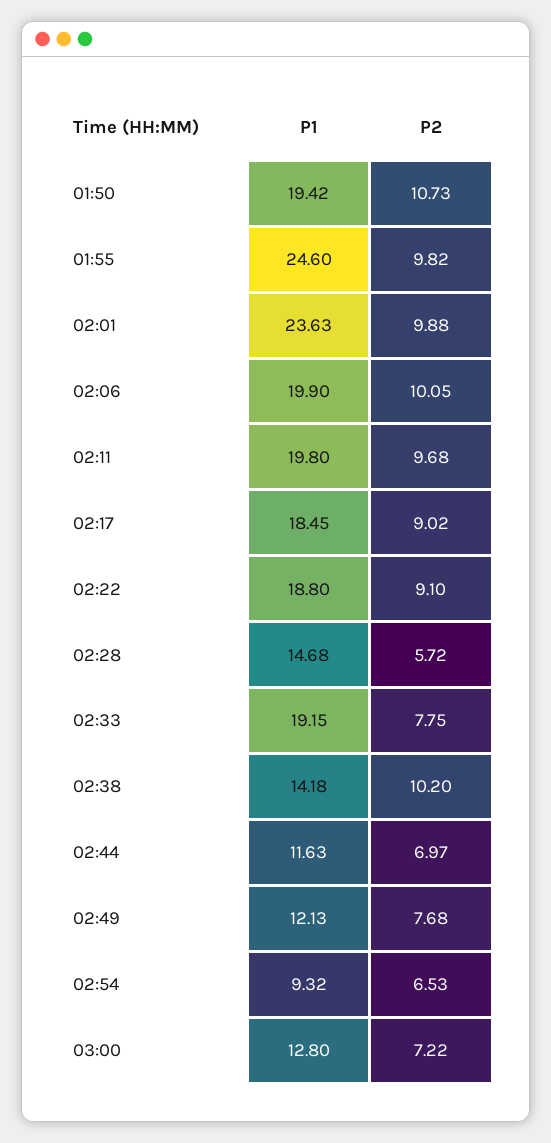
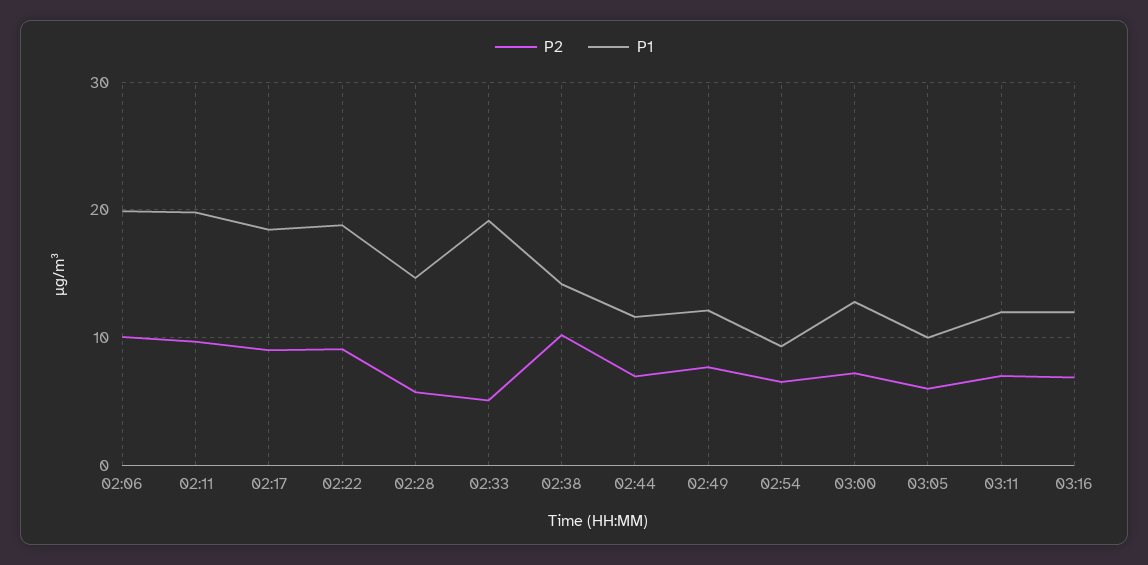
P1, 01:50: 19.42 -> none
P2, 01:50: 10.73 -> none
P1, 01:55: 24.6 -> none
P2, 01:55: 9.82 -> none
P1, 02:01: 23.63 -> none
P2, 02:01: 9.88 -> none
P2, 02:33: 7.75 -> 5
P2, 03:05: none -> 6
P1, 03:05: none -> 10
P2, 03:11: none -> 7
P1, 03:11: none -> 12
P2, 03:16: none -> 7
P1, 03:16: none -> 12

